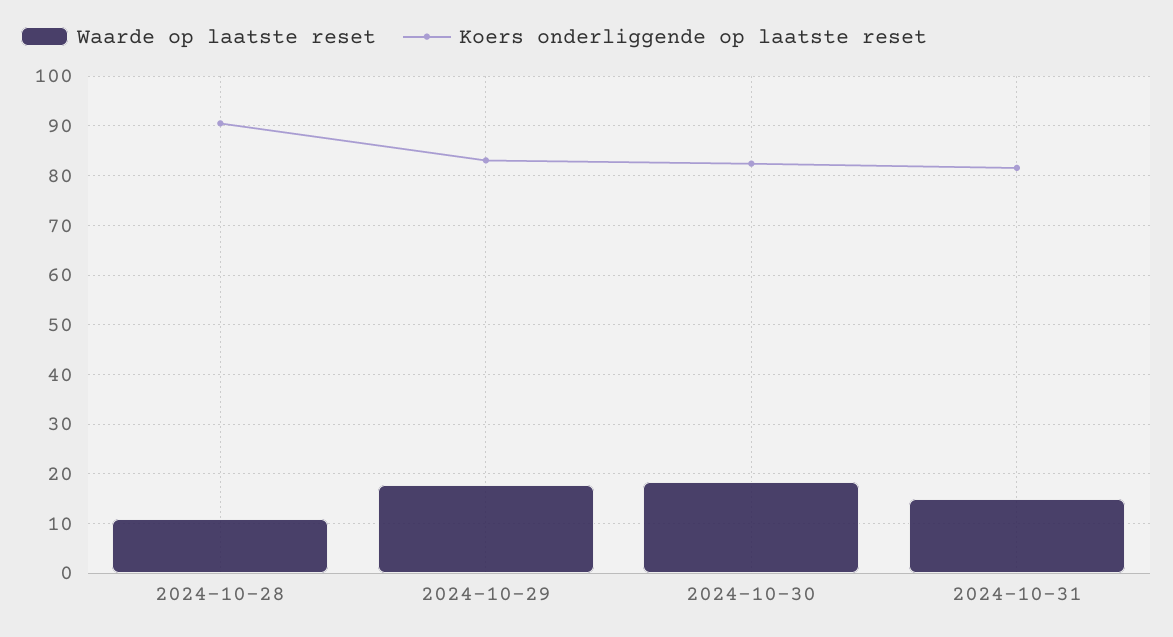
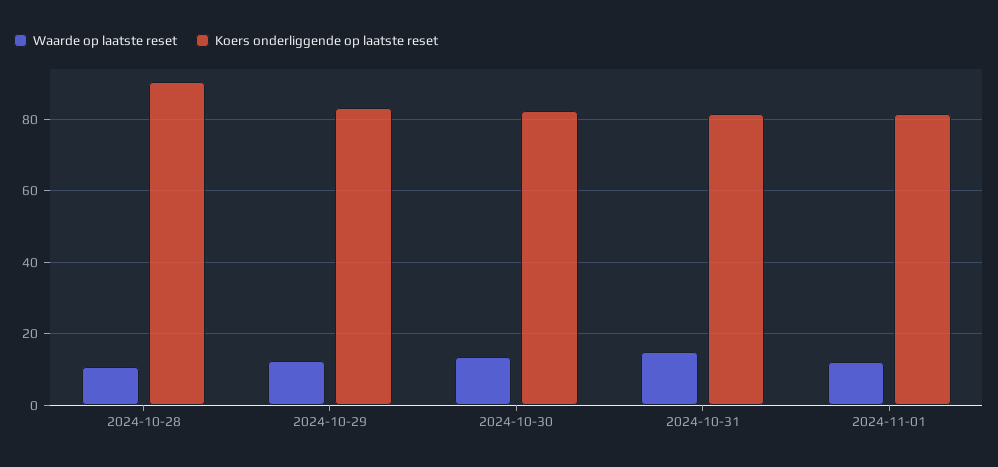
Waarde op laatste reset, 2024-10-29: 18 -> 12
Waarde op laatste reset, 2024-10-30: 18 -> 14
Waarde op laatste reset, 2024-11-01: none -> 12
Koers onderliggende op laatste reset, 2024-11-01: none -> 82

